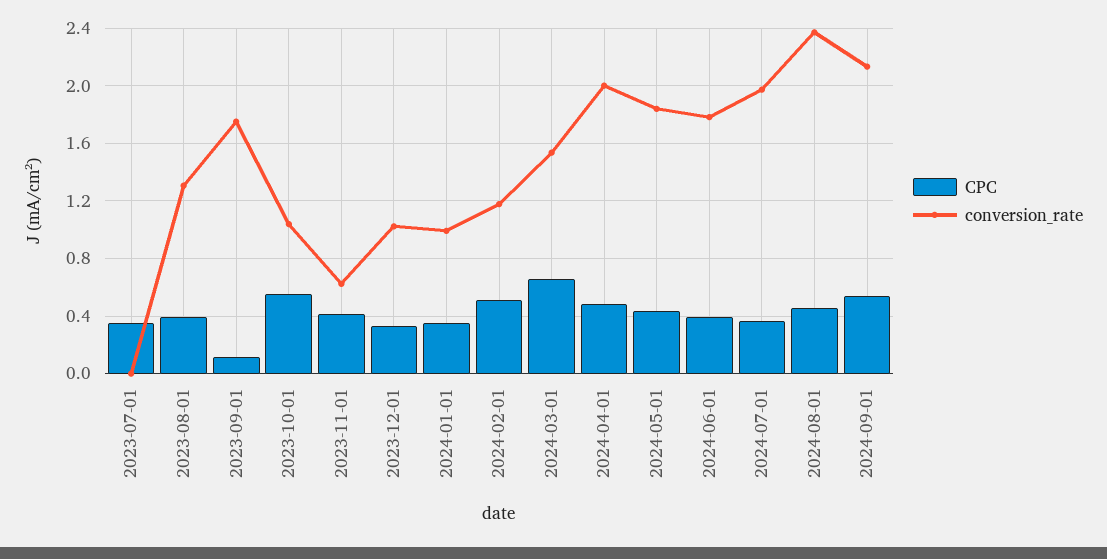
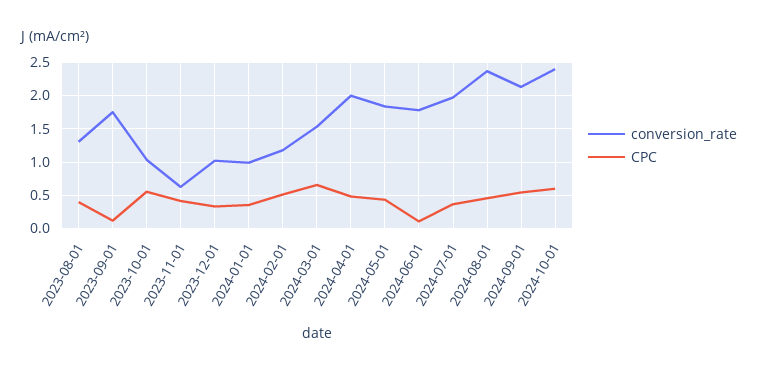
CPC, 2023-07-01: 0.35 -> none
conversion_rate, 2023-07-01: 0 -> none
CPC, 2024-06-01: 0.4 -> 0.1
conversion_rate, 2024-10-01: none -> 2.4
CPC, 2024-10-01: none -> 0.6

